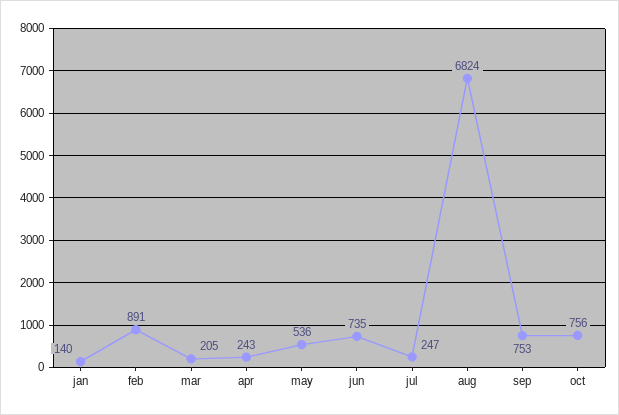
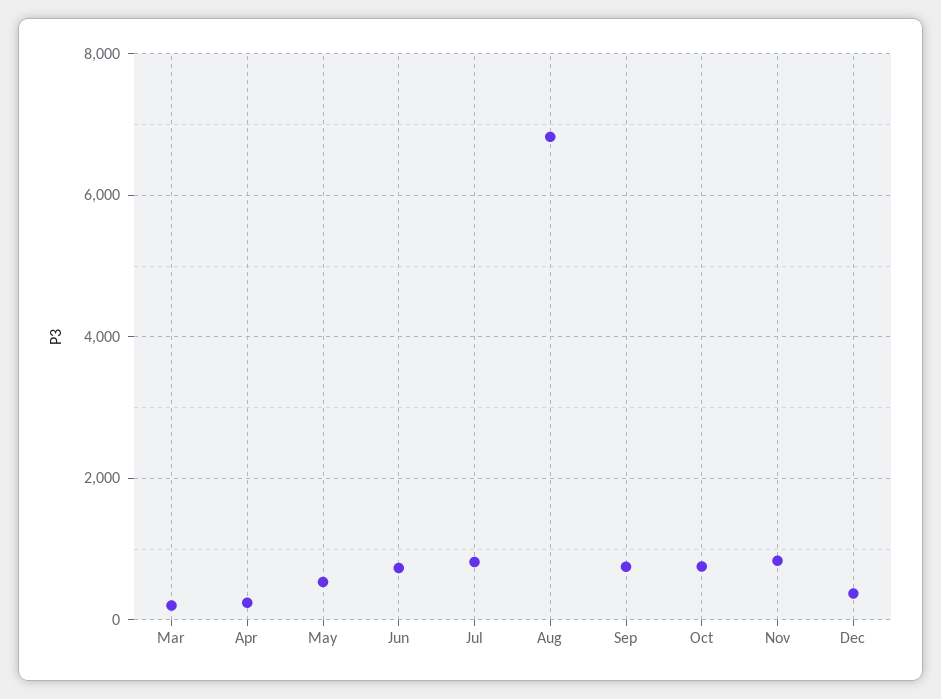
jan: 140 -> none
feb: 891 -> none
jul: 247 -> 800
Nov: none -> 800
Dec: none -> 400

